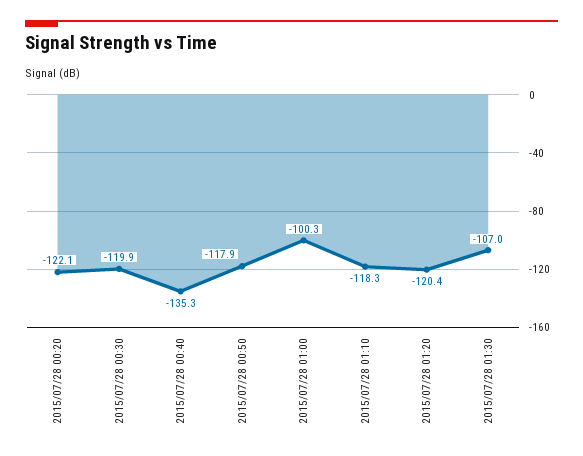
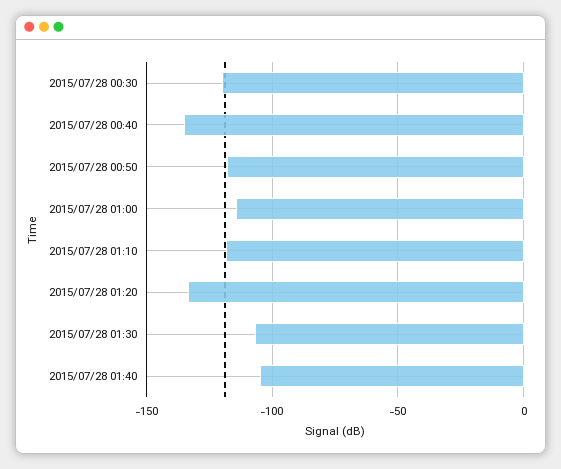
2015/07/28 00:20: -122.1 -> none
2015/07/28 01:00: -100.3 -> -115
2015/07/28 01:20: -120.4 -> -135
2015/07/28 01:40: none -> -105

